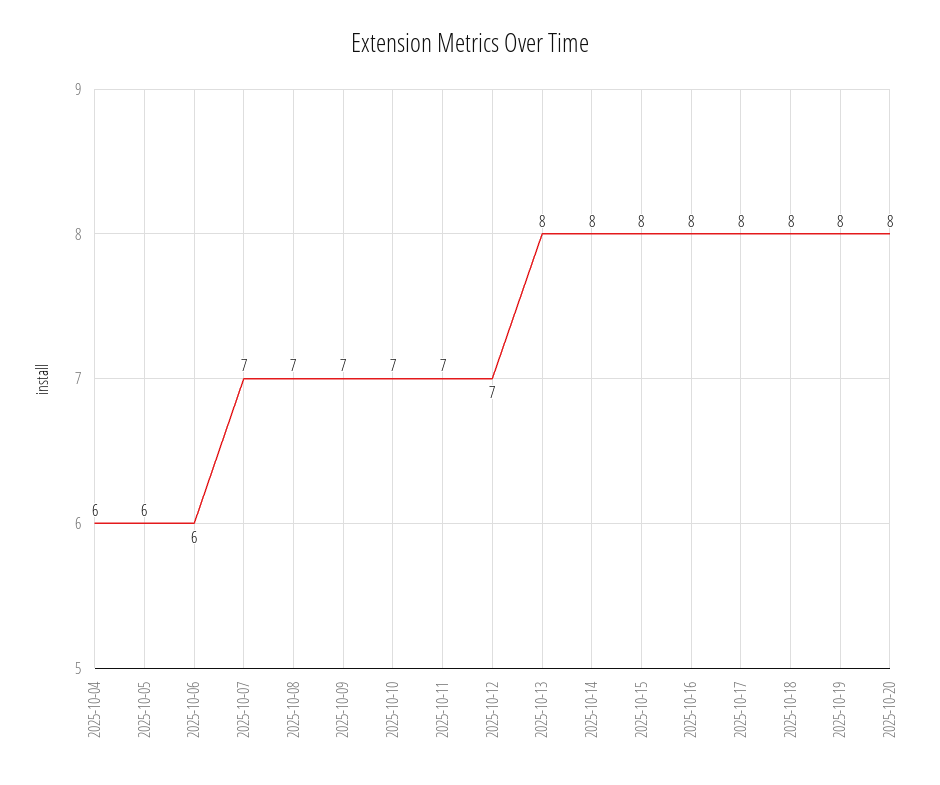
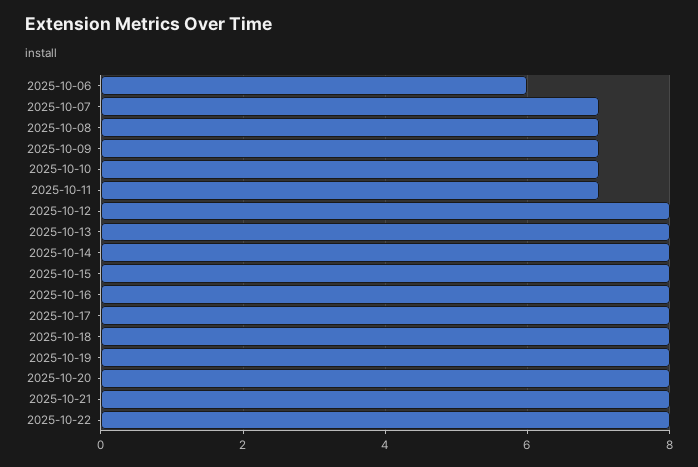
2025-10-04: 6 -> none
2025-10-05: 6 -> none
2025-10-12: 7 -> 8
2025-10-21: none -> 8
2025-10-22: none -> 8

